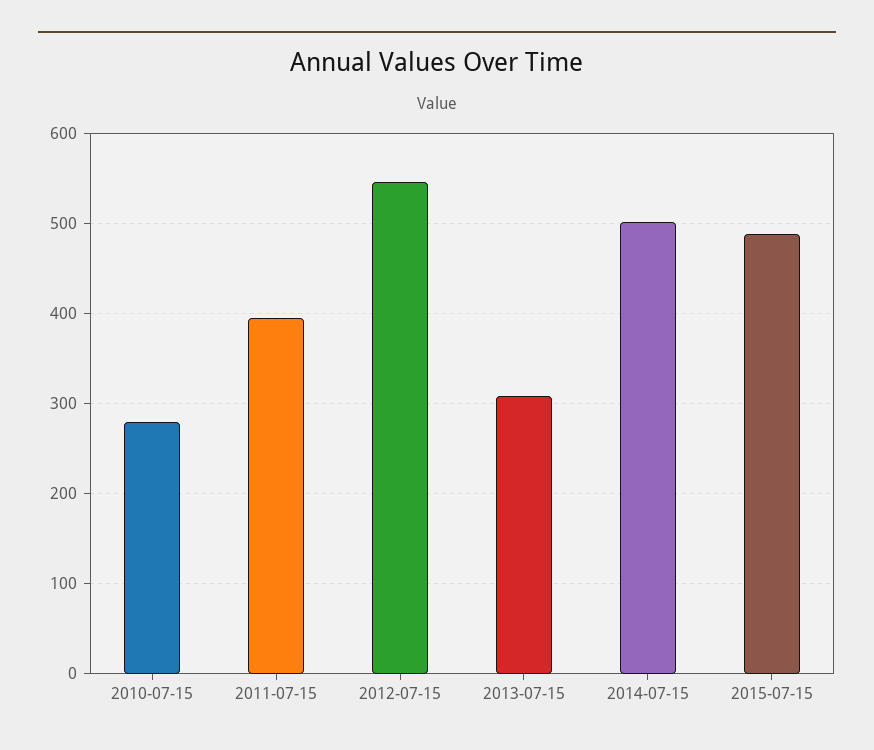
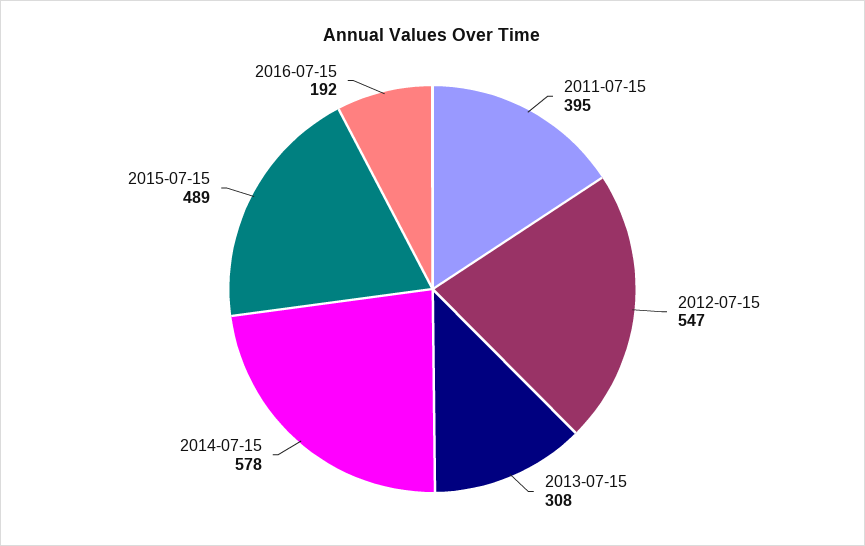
2010-07-15: 280 -> none
2014-07-15: 500 -> 578
2016-07-15: none -> 192

